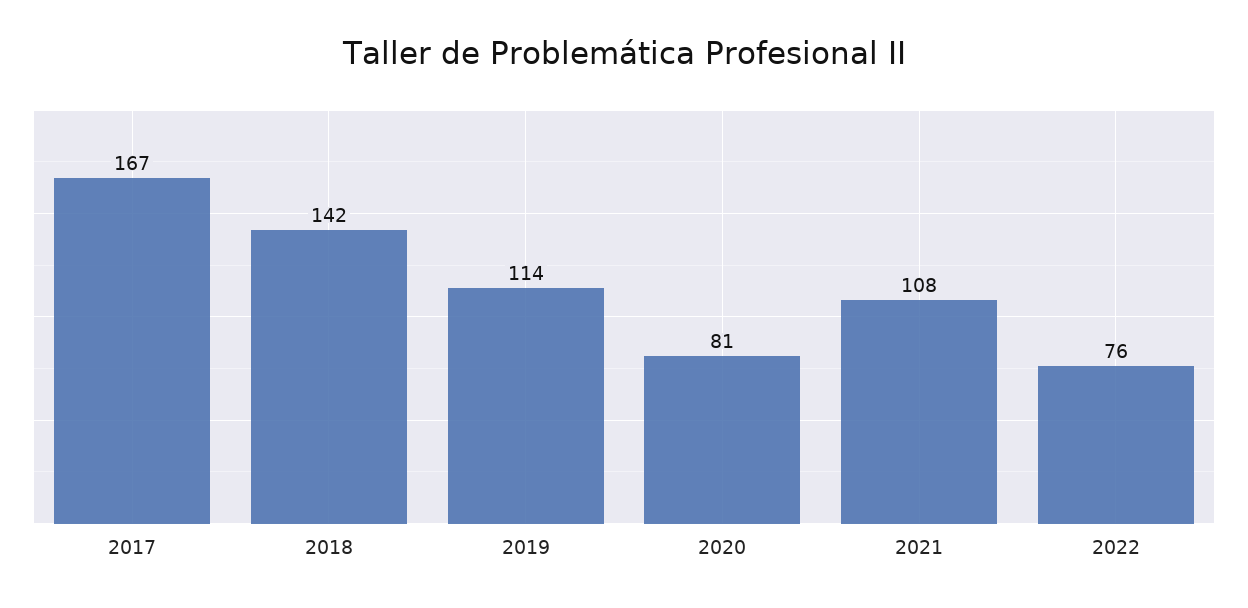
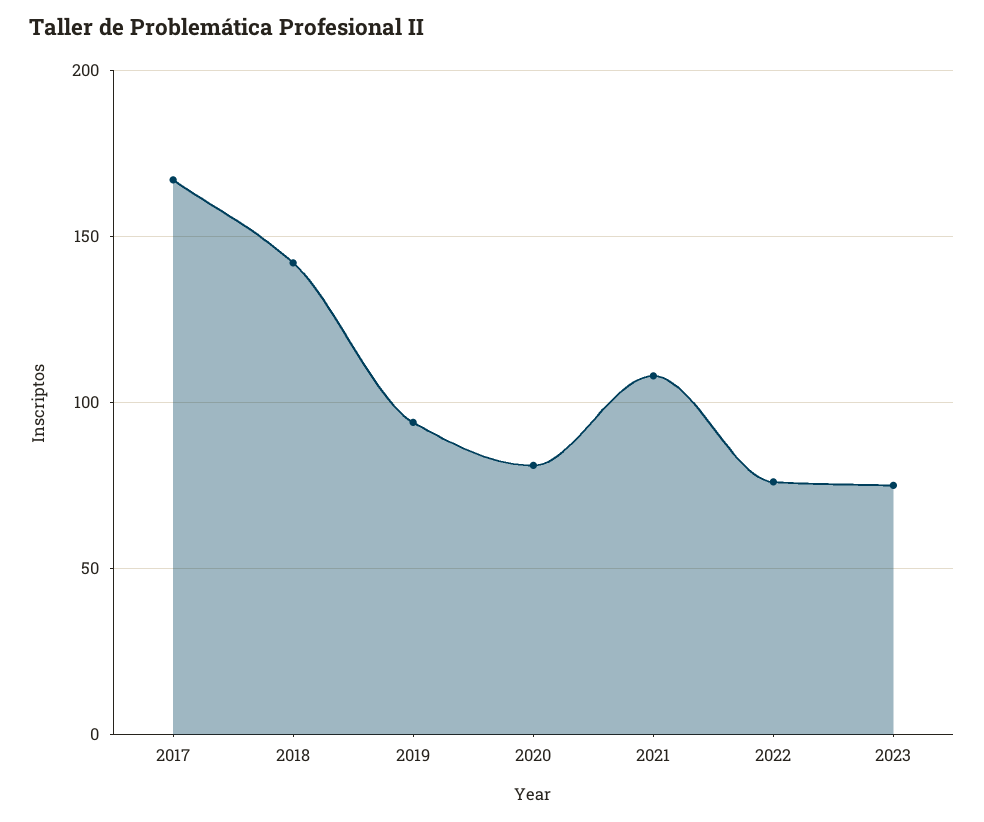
2019: 114 -> 95
2023: none -> 75

